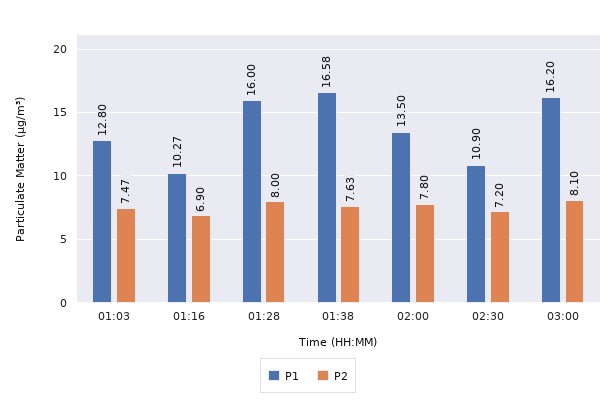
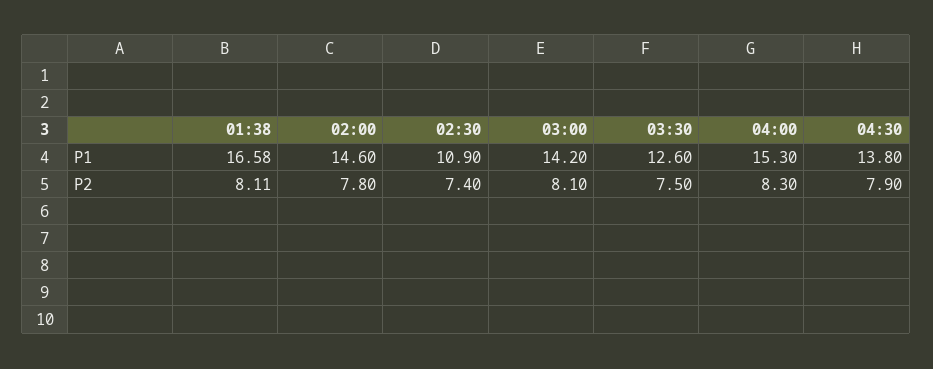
P1, 01:03: 12.8 -> none
P2, 01:03: 7.47 -> none
P1, 01:16: 10.27 -> none
P2, 01:16: 6.9 -> none
P1, 01:28: 16 -> none
P2, 01:28: 8 -> none
P2, 01:38: 7.63 -> 8.11
P1, 02:00: 13.5 -> 14.6
P2, 02:30: 7.2 -> 7.4
P1, 03:00: 16.2 -> 14.2
P1, 03:30: none -> 12.6
P1, 04:00: none -> 15.3
P1, 04:30: none -> 13.8
P2, 03:30: none -> 7.5
P2, 04:00: none -> 8.3
P2, 04:30: none -> 7.9

